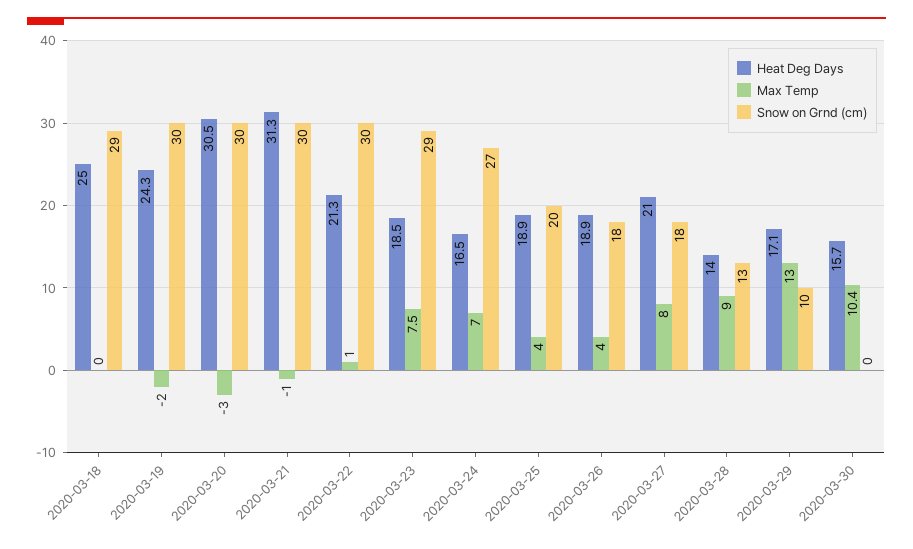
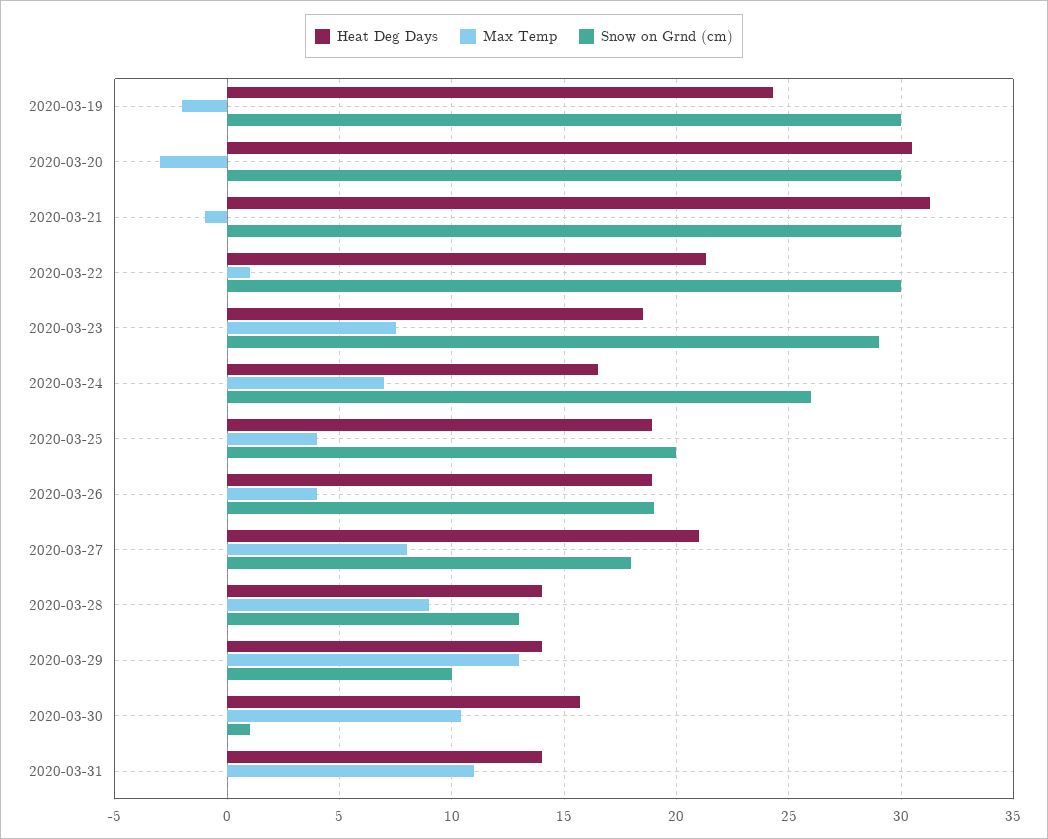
Heat Deg Days, 2020-03-18: 25 -> none
Max Temp, 2020-03-18: 0 -> none
Snow on Grnd (cm), 2020-03-18: 29 -> none
Snow on Grnd (cm), 2020-03-24: 27 -> 26
Snow on Grnd (cm), 2020-03-26: 18 -> 19
Heat Deg Days, 2020-03-29: 17.1 -> 14
Snow on Grnd (cm), 2020-03-30: 0 -> 1
Heat Deg Days, 2020-03-31: none -> 14
Max Temp, 2020-03-31: none -> 11
Snow on Grnd (cm), 2020-03-31: none -> 0

